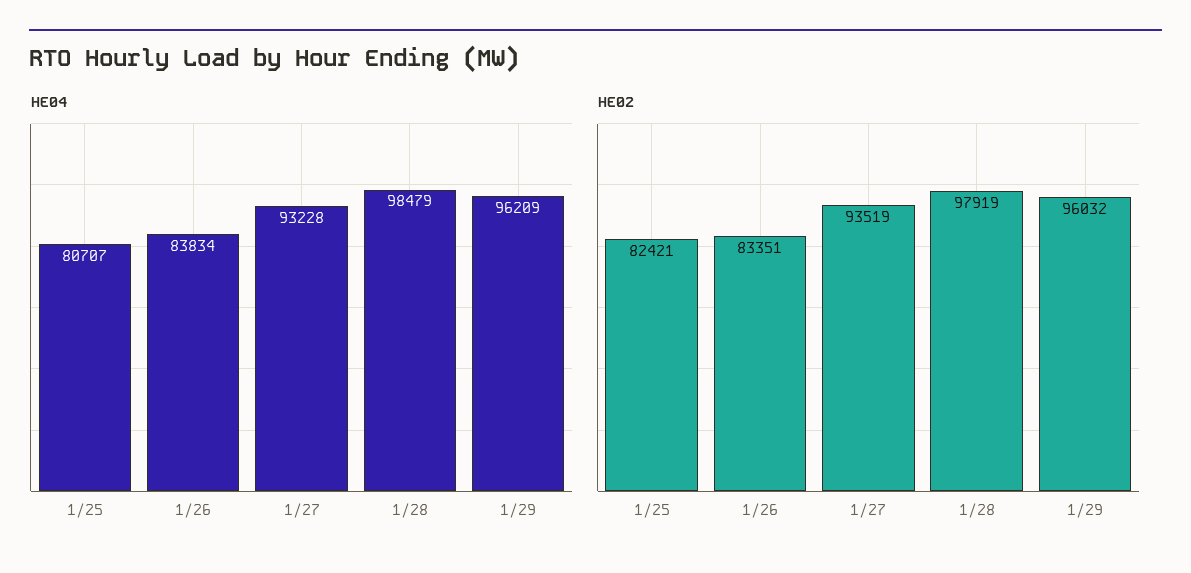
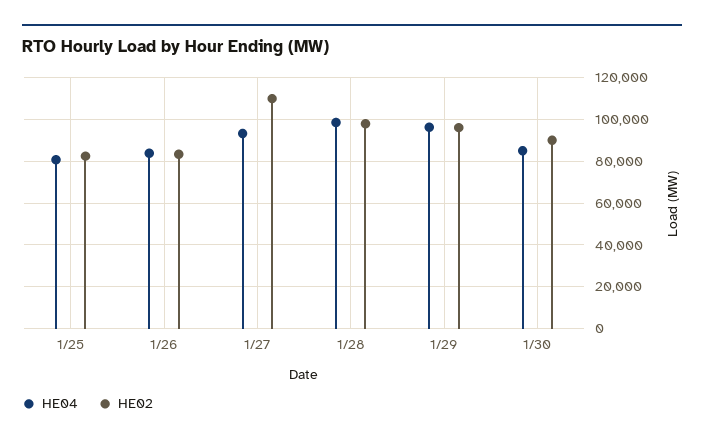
HE02, 1/27: 93519 -> 110000
HE04, 1/30: none -> 85000
HE02, 1/30: none -> 90000

